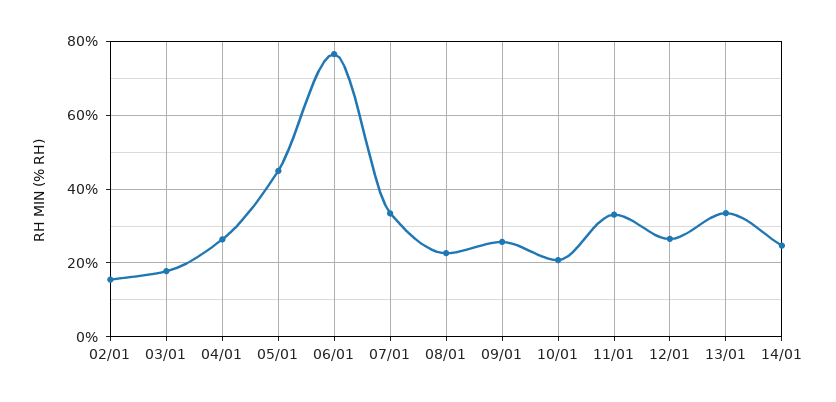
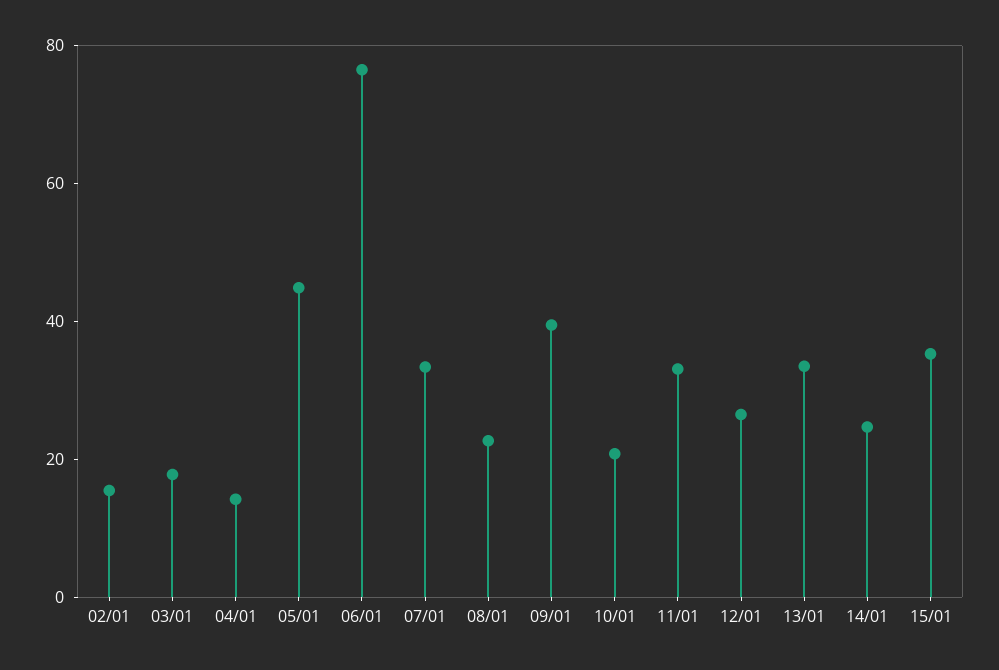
04/01: 26 -> 15
09/01: 26 -> 40
15/01: none -> 35

